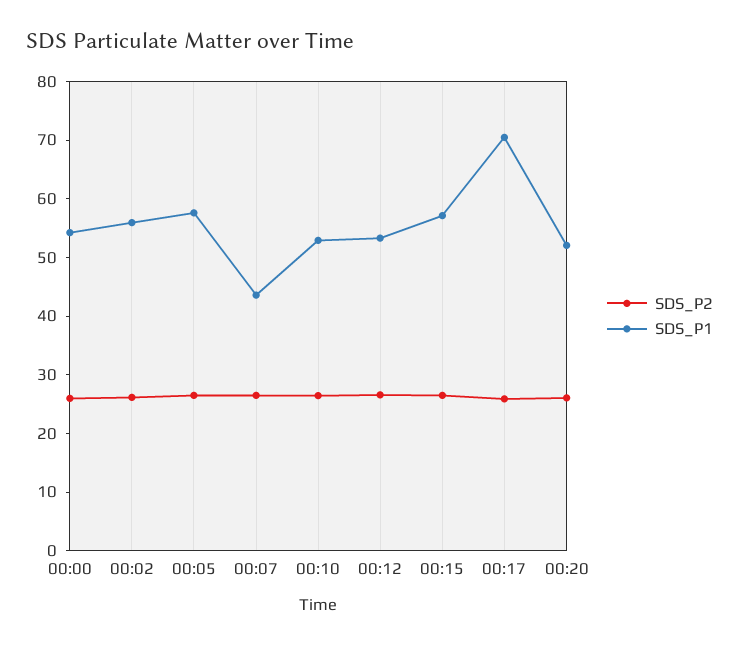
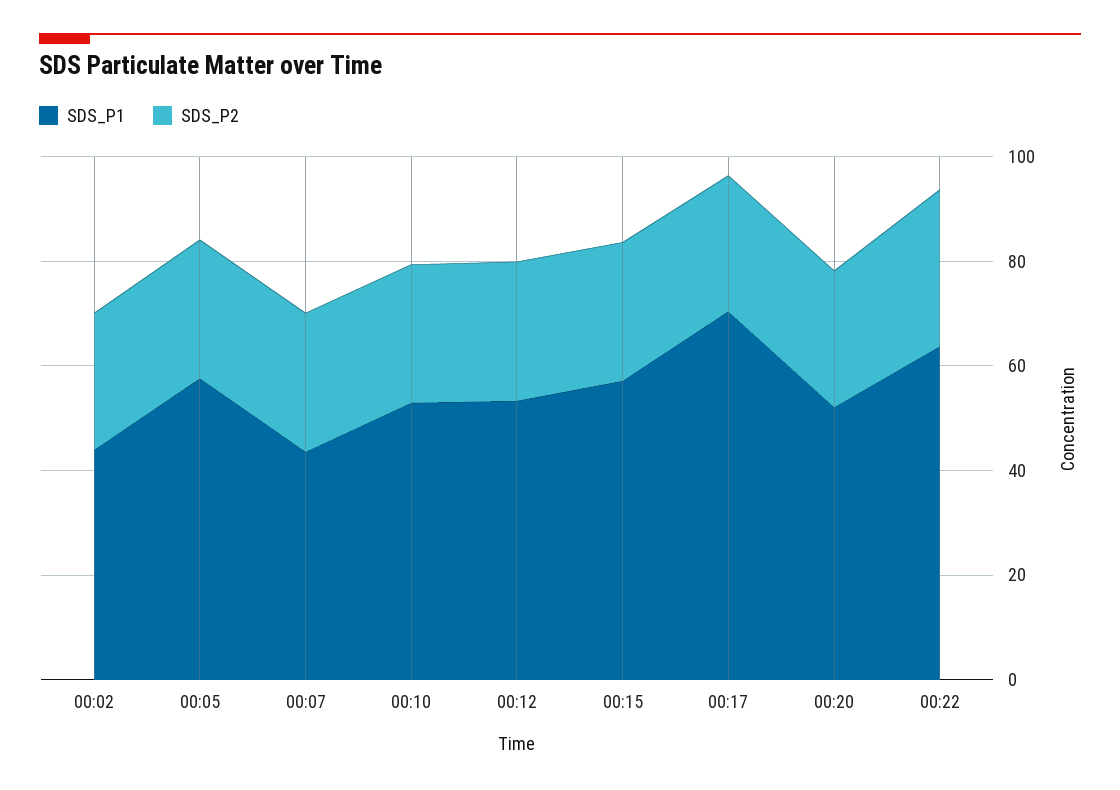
SDS_P2, 00:00: 26 -> none
SDS_P1, 00:00: 54 -> none
SDS_P1, 00:02: 56 -> 45
SDS_P1, 00:22: none -> 65
SDS_P2, 00:22: none -> 30

